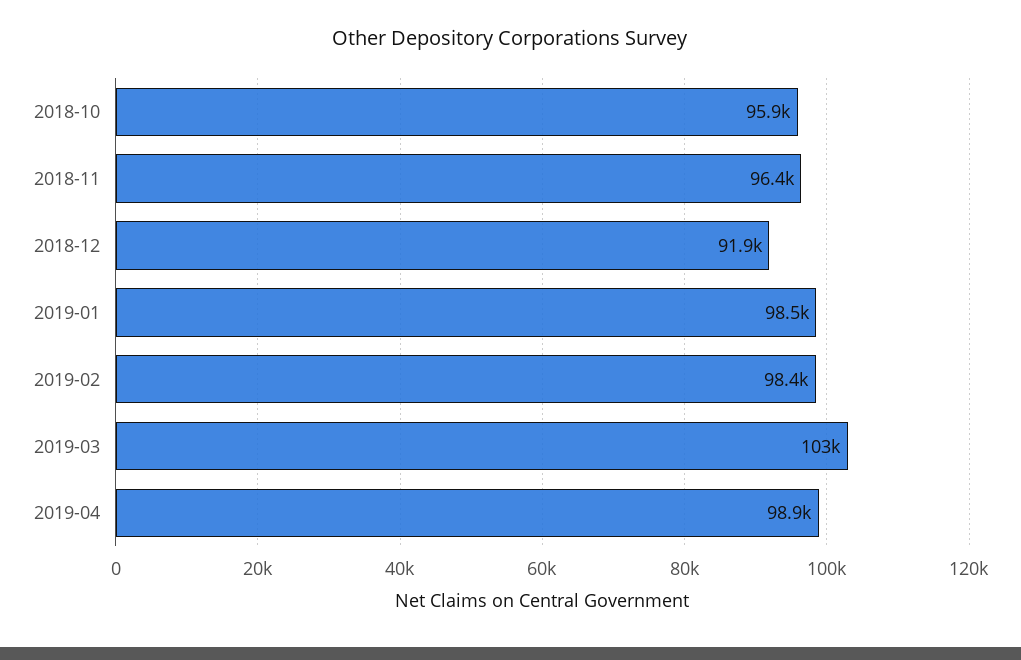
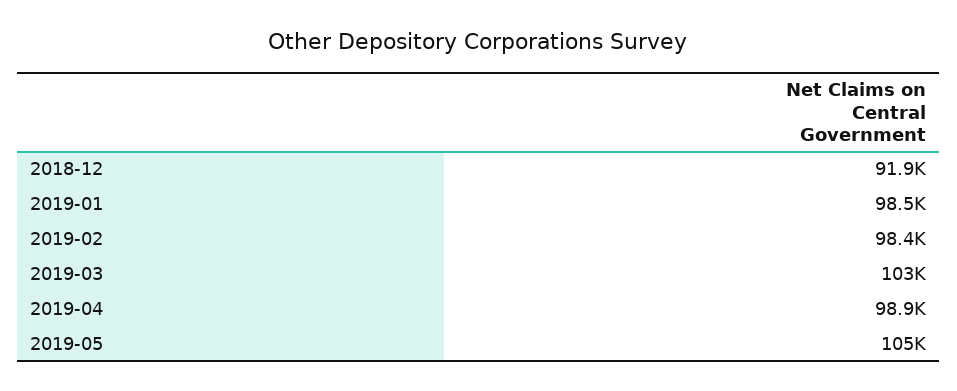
2018-10: 95900 -> none
2018-11: 96400 -> none
2019-05: none -> 105000

